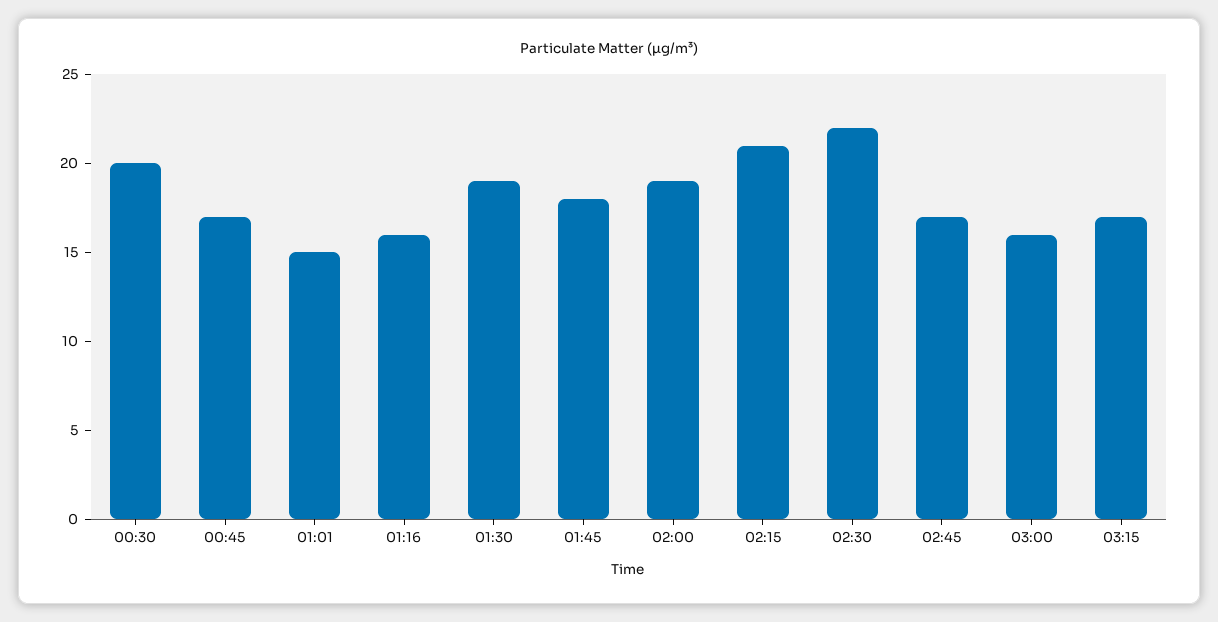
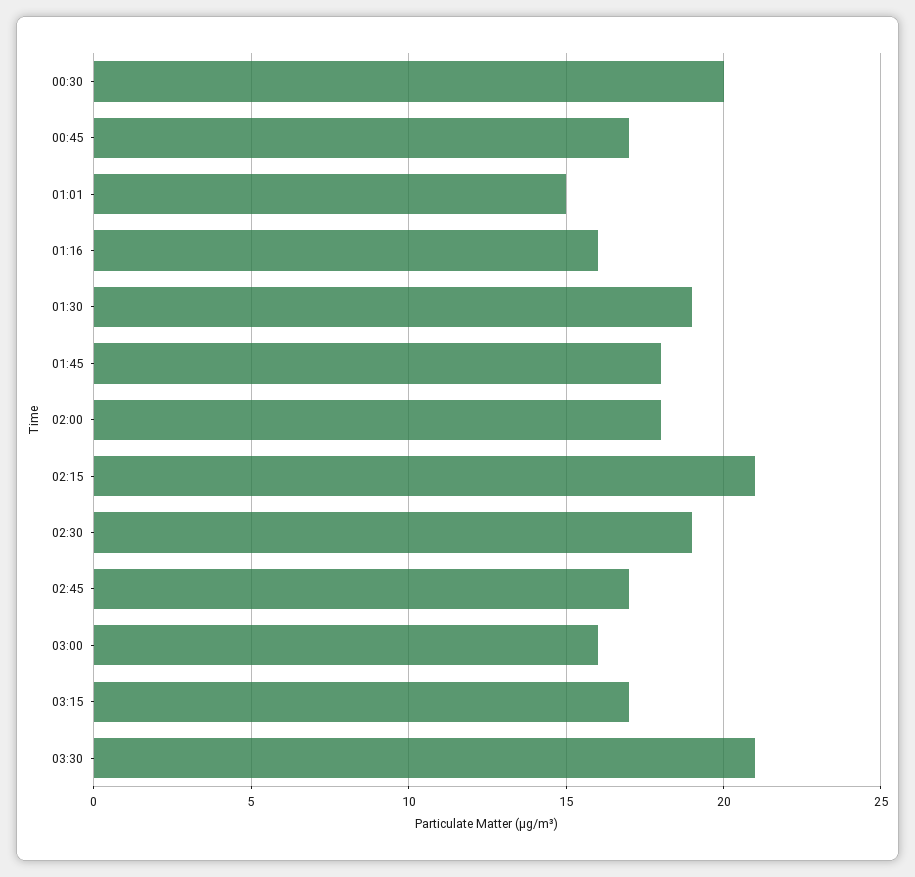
02:00: 19 -> 18
02:30: 22 -> 19
03:30: none -> 21

